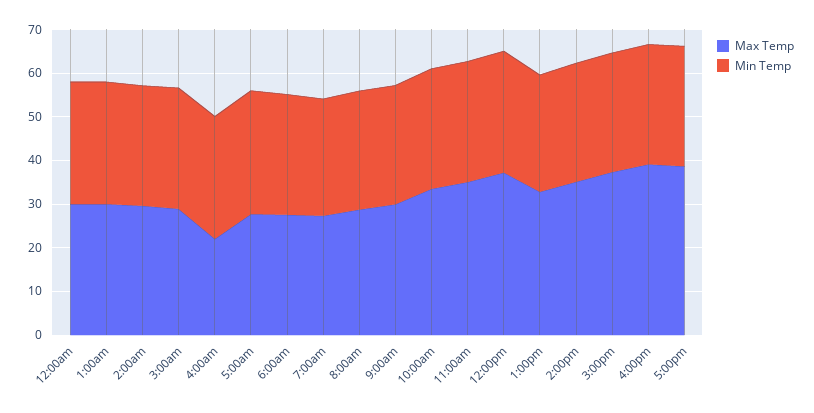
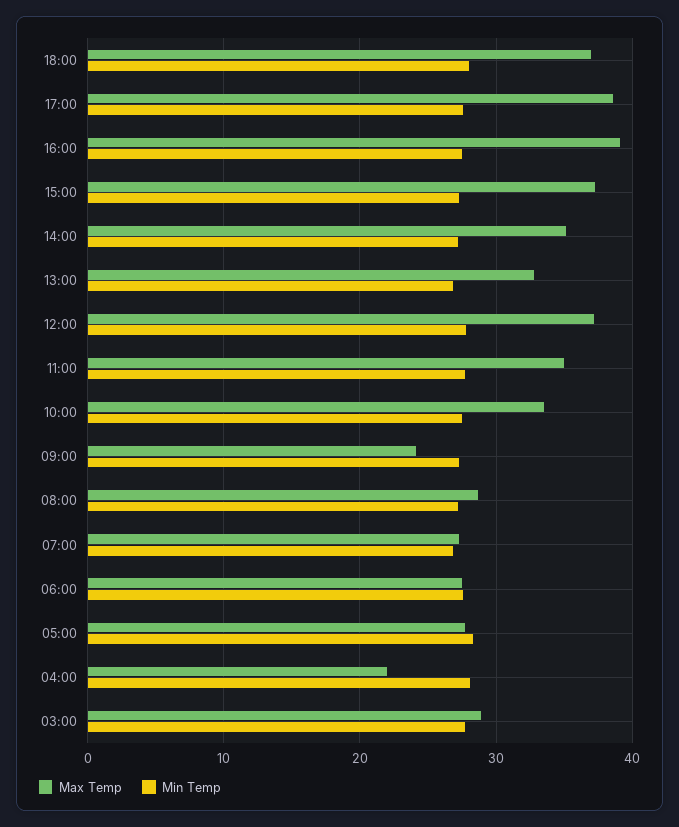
Max Temp, 12:00am: 30 -> none
Min Temp, 12:00am: 28 -> none
Max Temp, 1:00am: 30 -> none
Min Temp, 1:00am: 28 -> none
Max Temp, 2:00am: 30 -> none
Min Temp, 2:00am: 28 -> none
Max Temp, 9:00am: 30 -> 24
Max Temp, 18:00: none -> 37
Min Temp, 18:00: none -> 28

